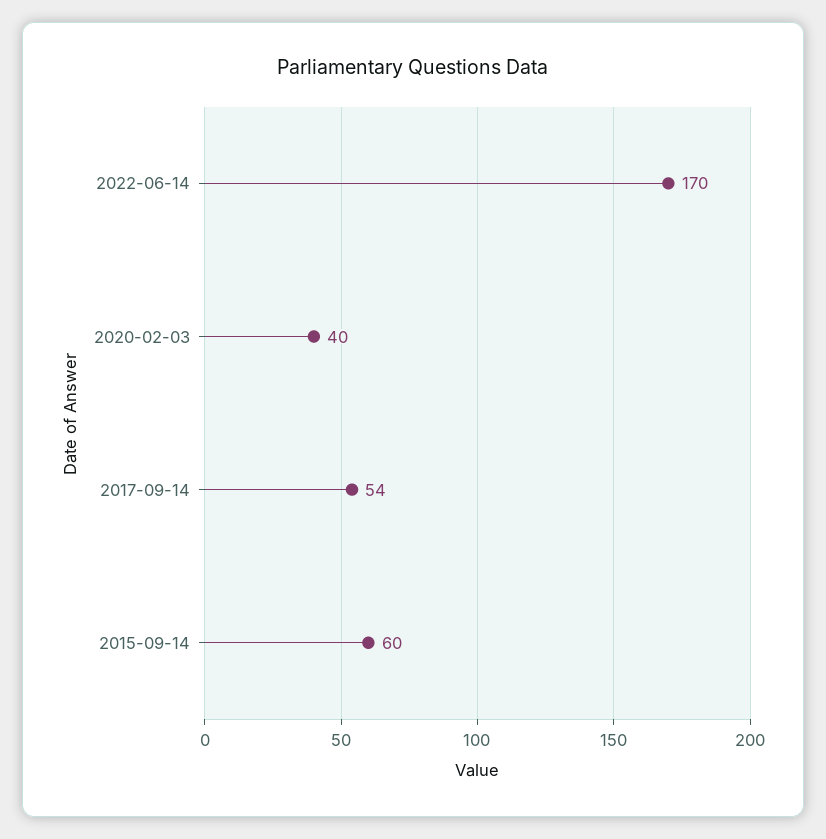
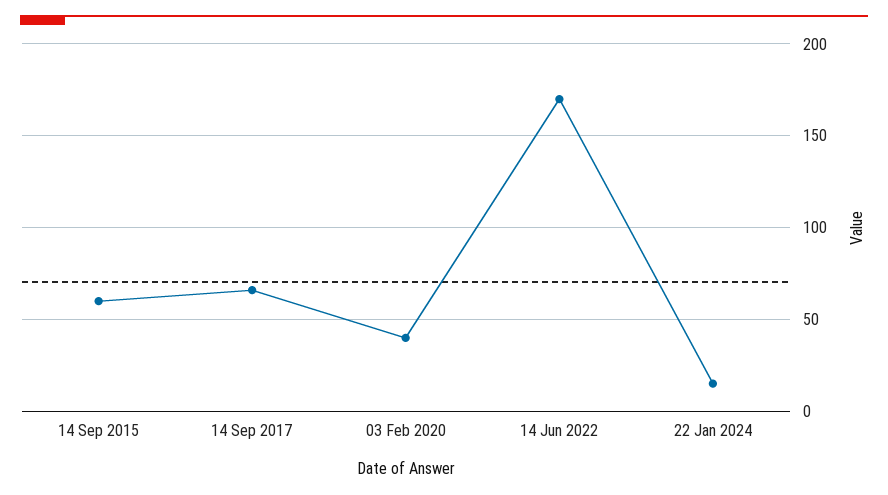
2017-09-14: 54 -> 65
22 Jan 2024: none -> 15

